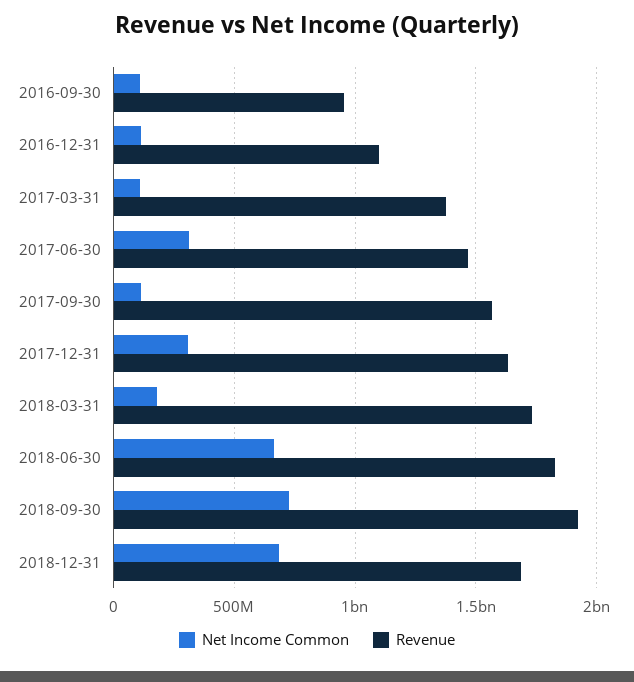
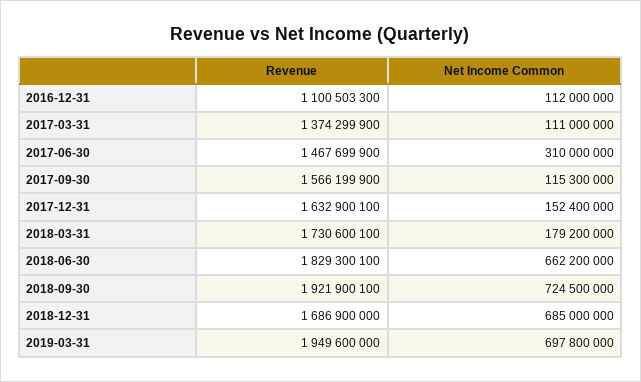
Net Income Common, 2016-09-30: 100000000 -> none
Revenue, 2016-09-30: 950000000 -> none
Net Income Common, 2017-12-31: 300000000 -> 152400000
Revenue, 2019-03-31: none -> 1949600000
Net Income Common, 2019-03-31: none -> 697800000

